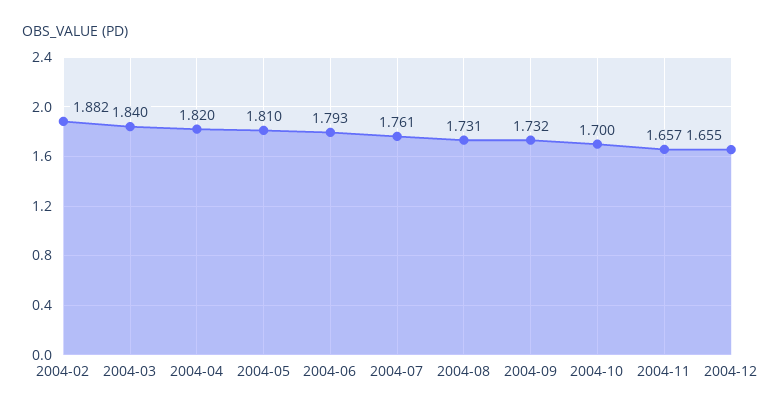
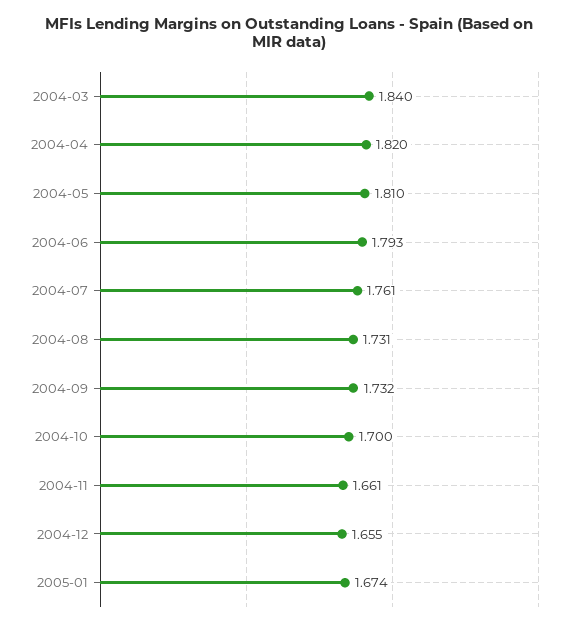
2004-02: 1.882 -> none
2004-11: 1.657 -> 1.661
2005-01: none -> 1.674

